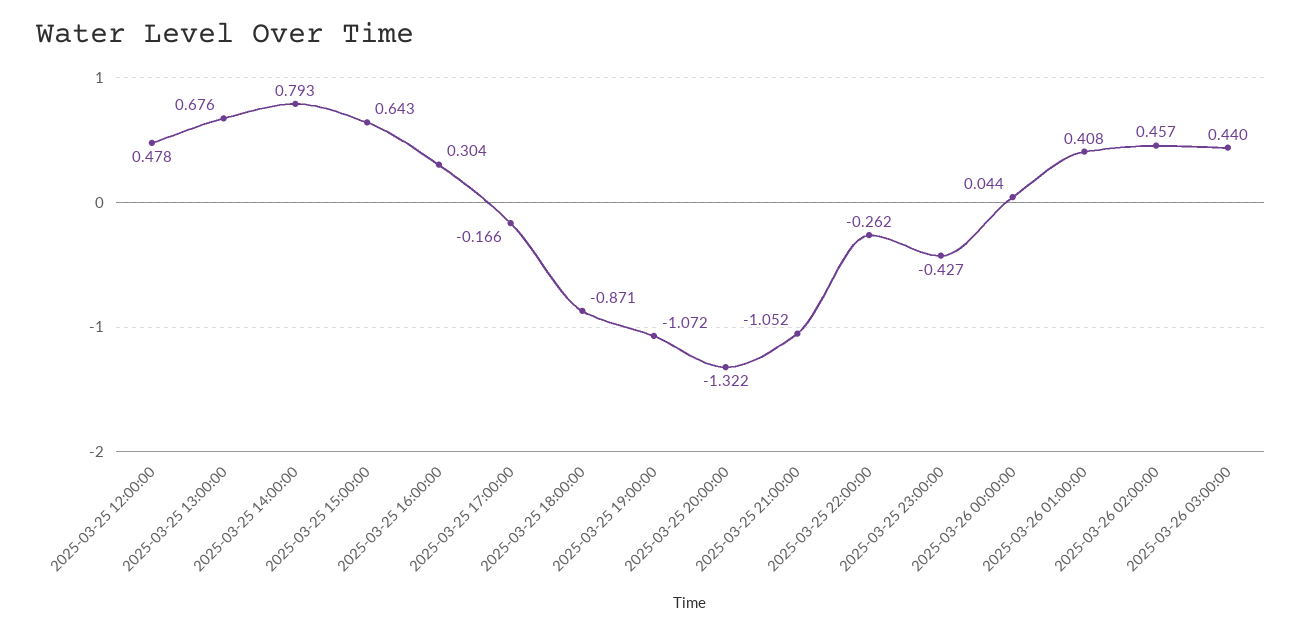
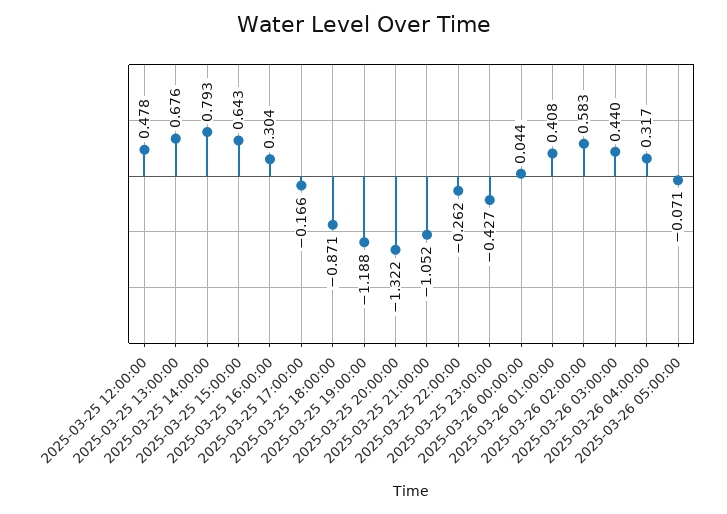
2025-03-25 19:00:00: -1.072 -> -1.188
2025-03-26 02:00:00: 0.457 -> 0.583
2025-03-26 04:00:00: none -> 0.317
2025-03-26 05:00:00: none -> -0.071

